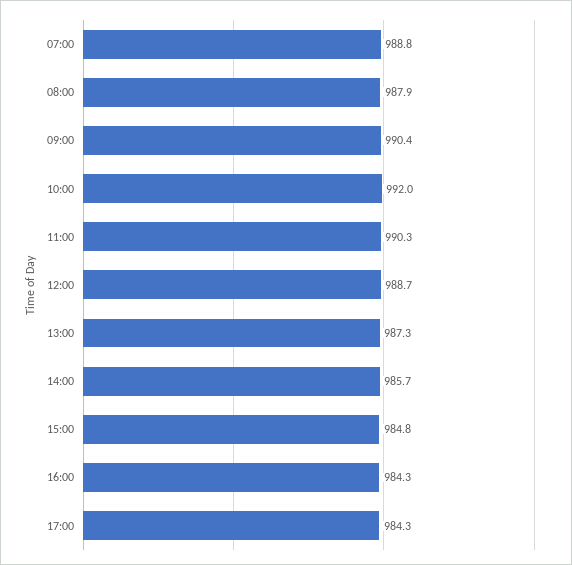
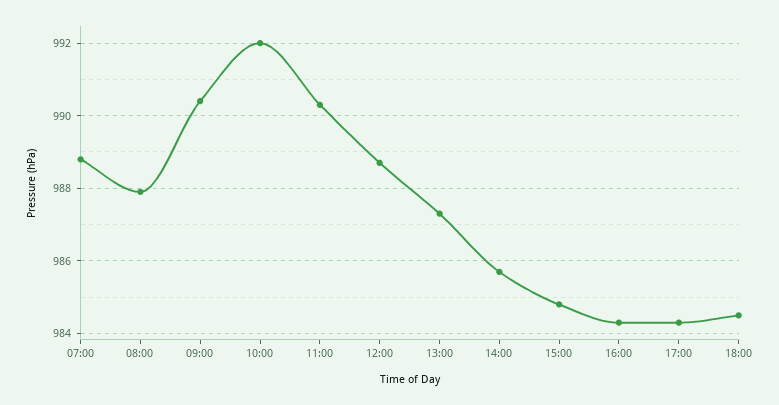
18:00: none -> 984.5

